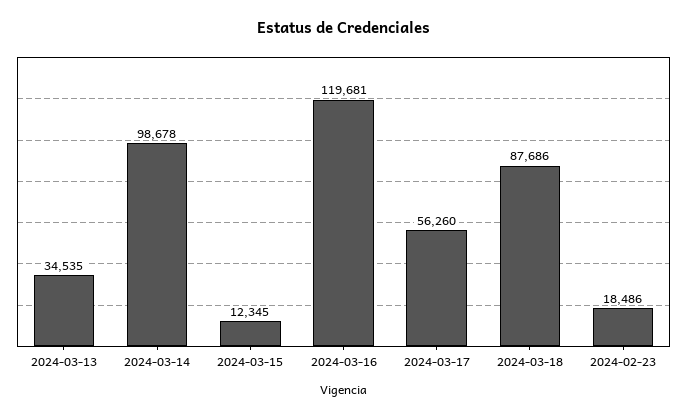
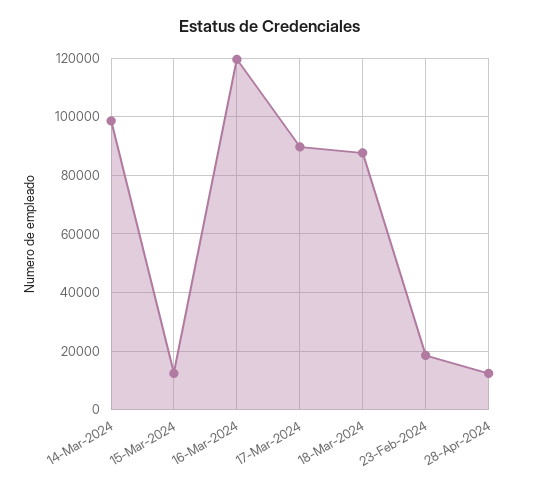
2024-03-13: 34535 -> none
2024-03-17: 56260 -> 90000
28-Apr-2024: none -> 12500

